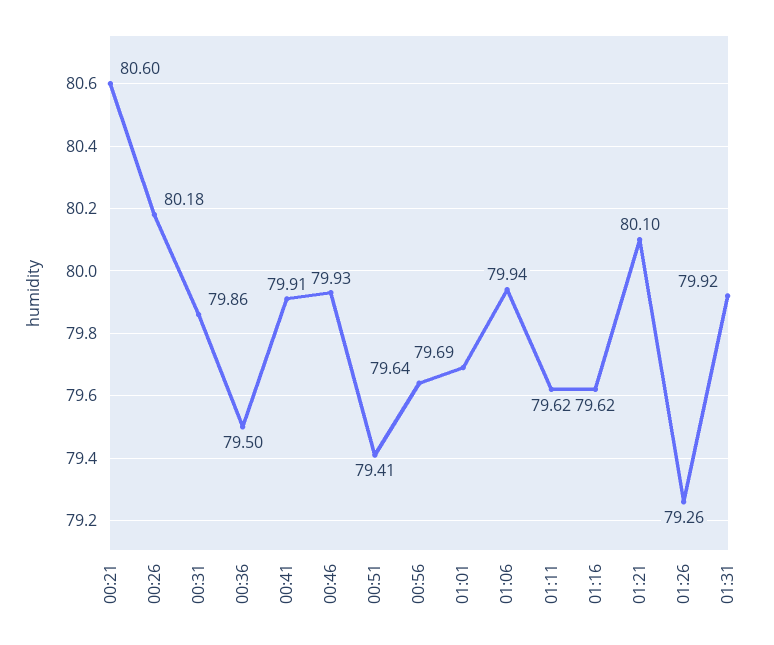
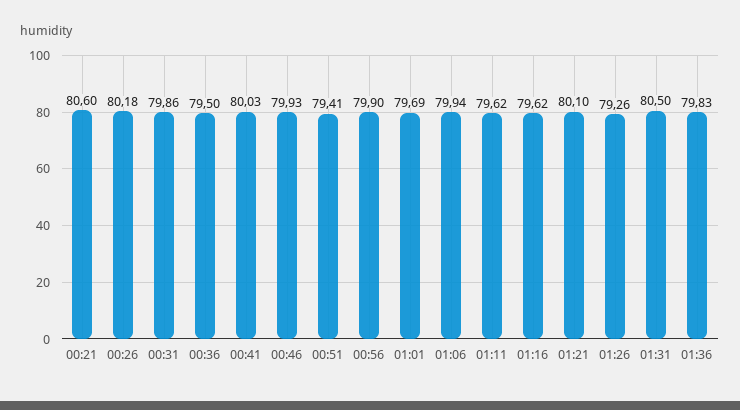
00:41: 79.91 -> 80.03
00:56: 79.64 -> 79.9
01:31: 79.92 -> 80.5
01:36: none -> 79.83

